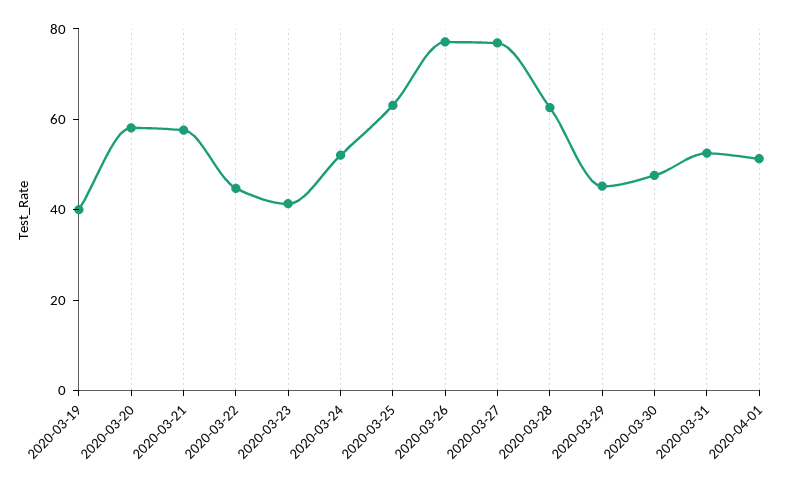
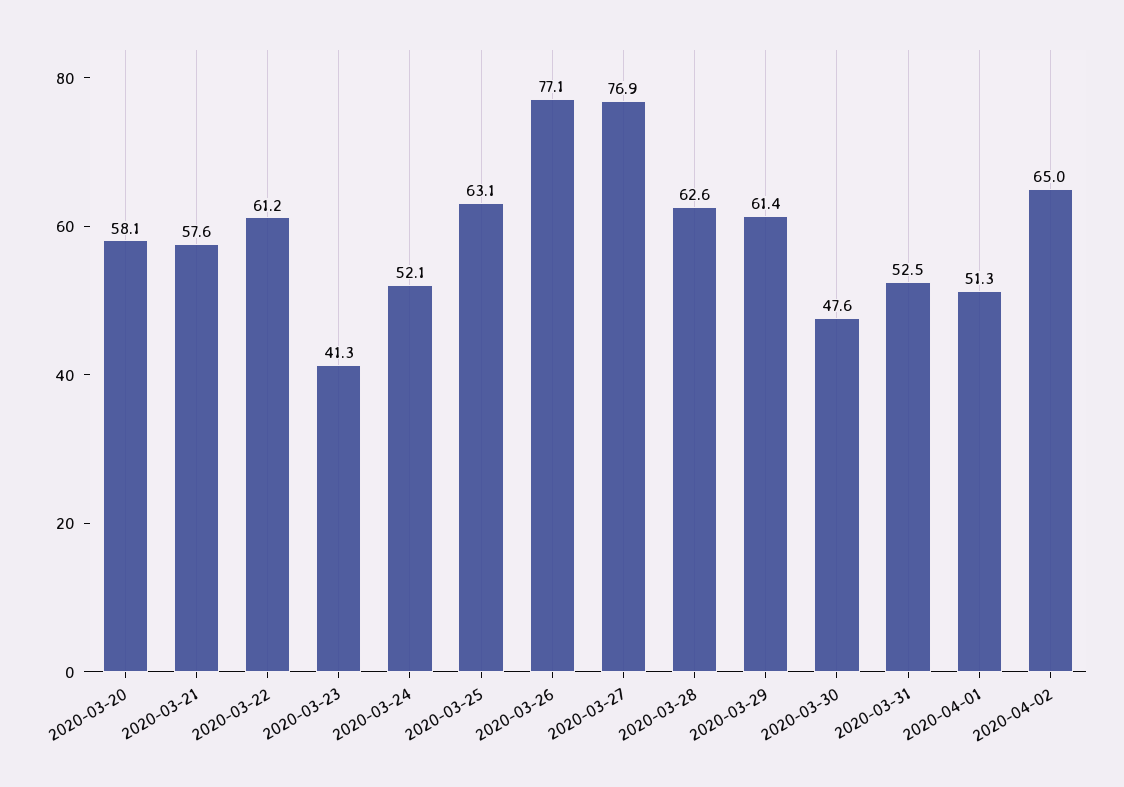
2020-03-19: 40 -> none
2020-03-22: 45 -> 61.2
2020-03-29: 45 -> 61.4
2020-04-02: none -> 65

